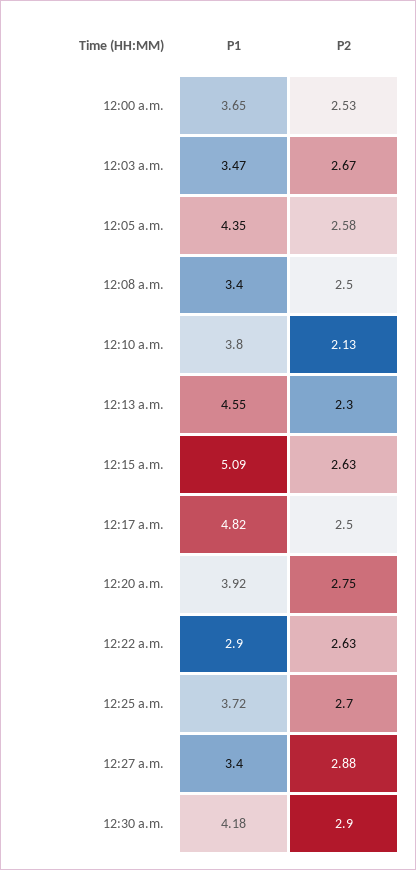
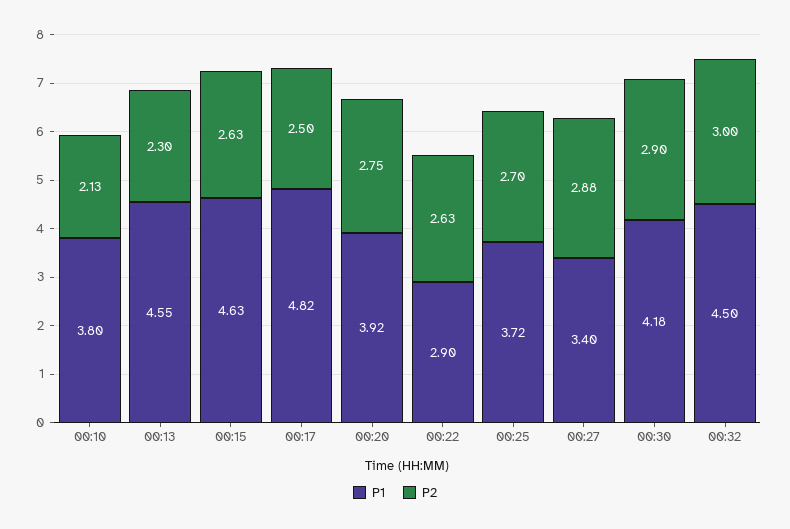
P1, 12:00 a.m.: 3.65 -> none
P2, 12:00 a.m.: 2.53 -> none
P1, 12:03 a.m.: 3.47 -> none
P2, 12:03 a.m.: 2.67 -> none
P1, 12:05 a.m.: 4.35 -> none
P2, 12:05 a.m.: 2.58 -> none
P1, 12:08 a.m.: 3.4 -> none
P2, 12:08 a.m.: 2.5 -> none
P1, 12:15 a.m.: 5.09 -> 4.63
P1, 00:32: none -> 4.5
P2, 00:32: none -> 3

